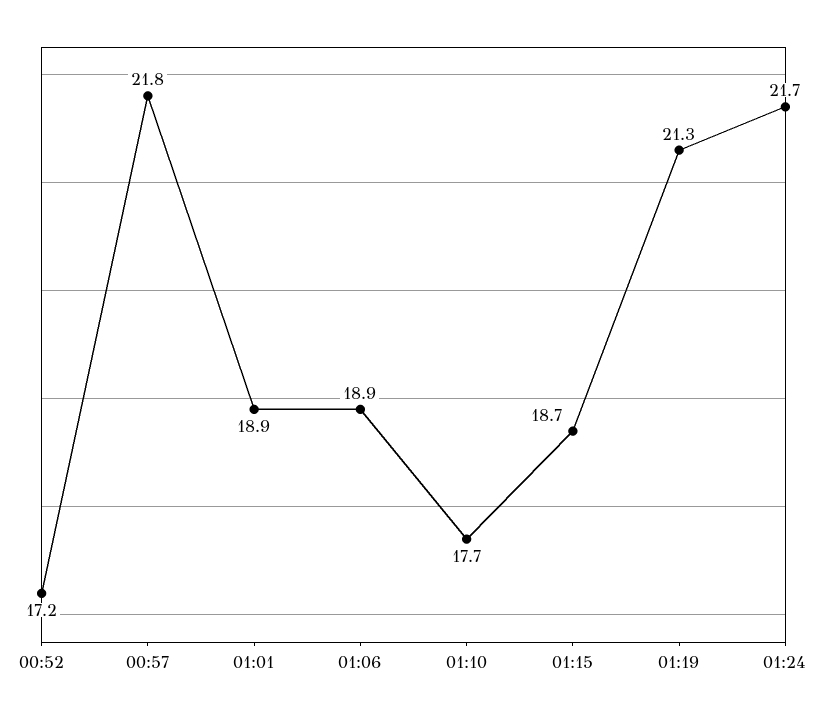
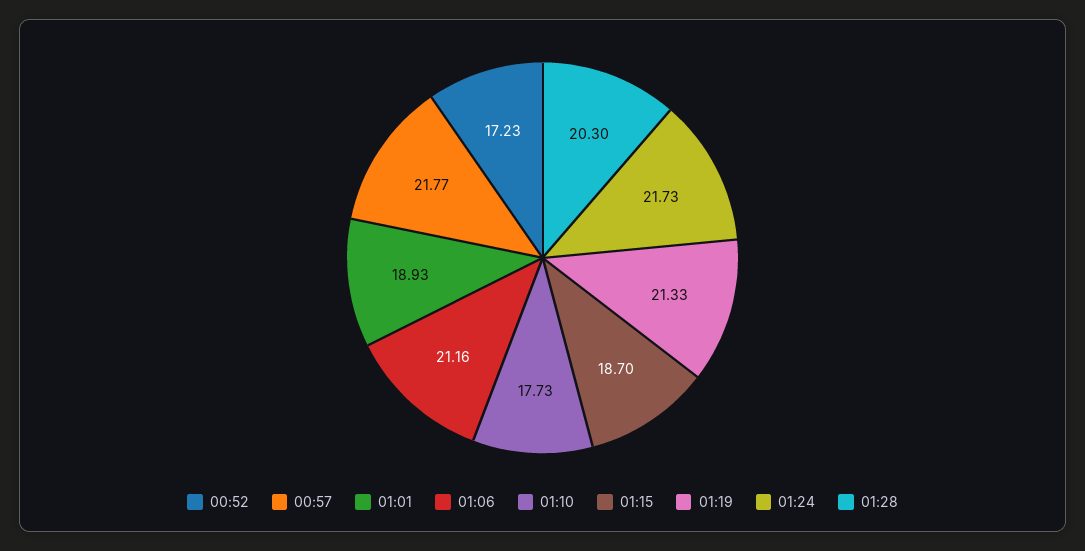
01:06: 18.9 -> 21.16
01:28: none -> 20.3

